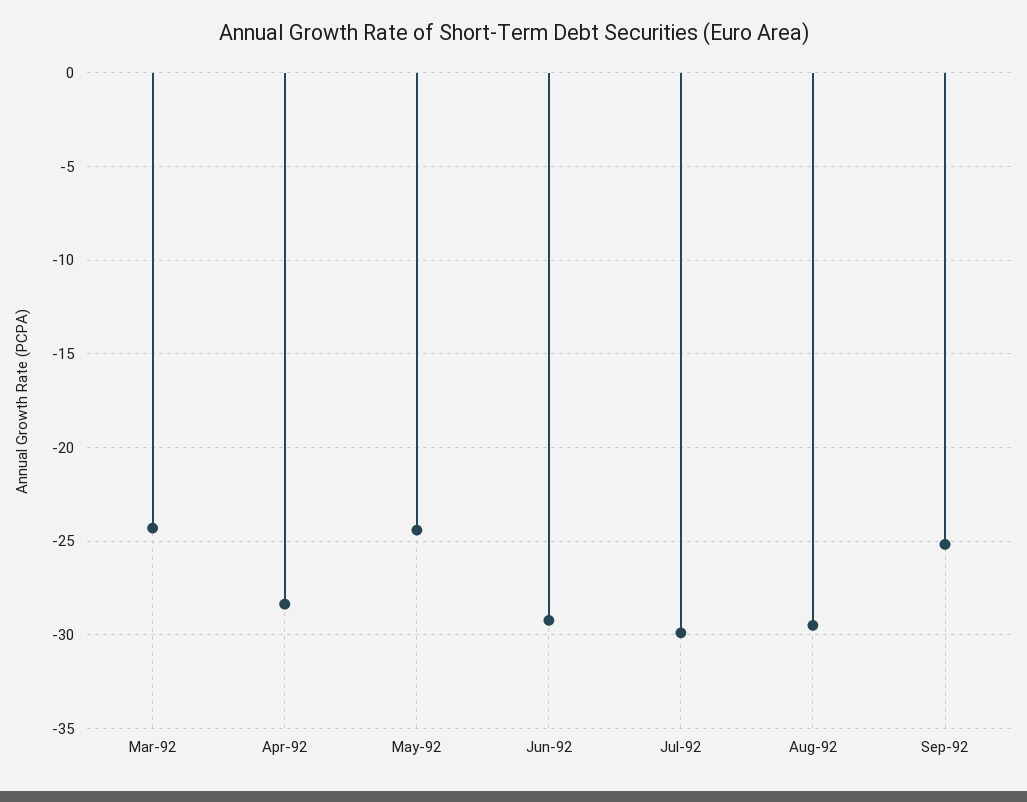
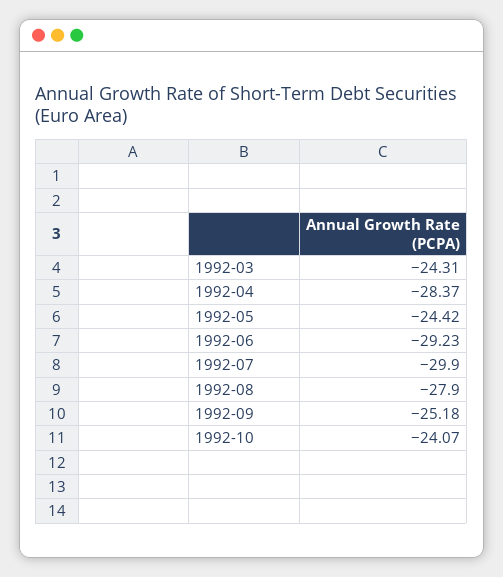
Aug-92: -29.5 -> -27.9
1992-10: none -> -24.07

